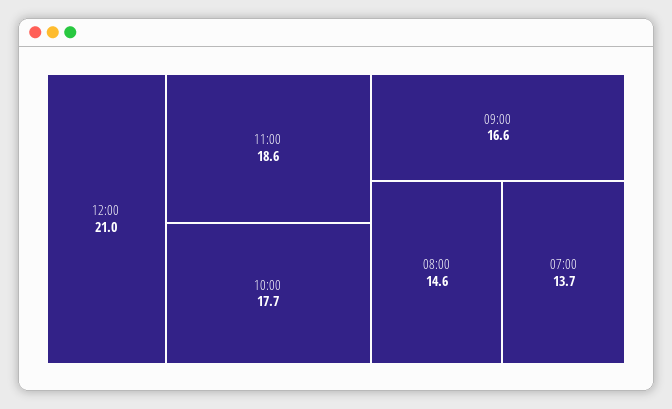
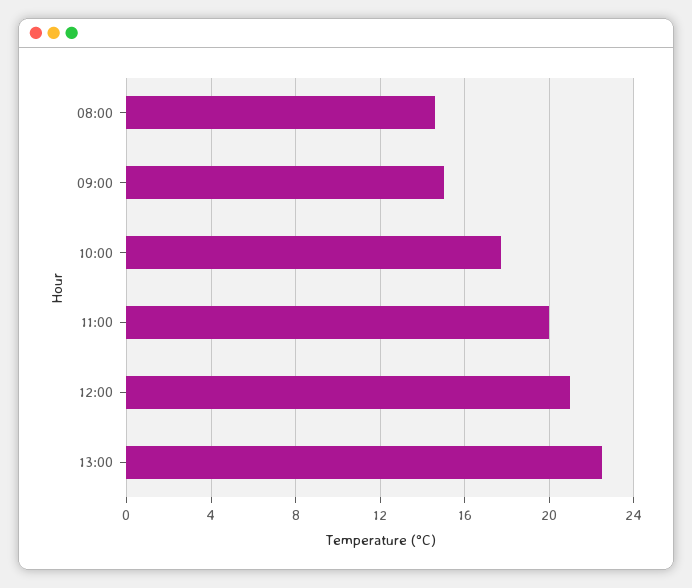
11:00: 18.6 -> 20
09:00: 16.6 -> 15
07:00: 13.7 -> none
13:00: none -> 22.5

